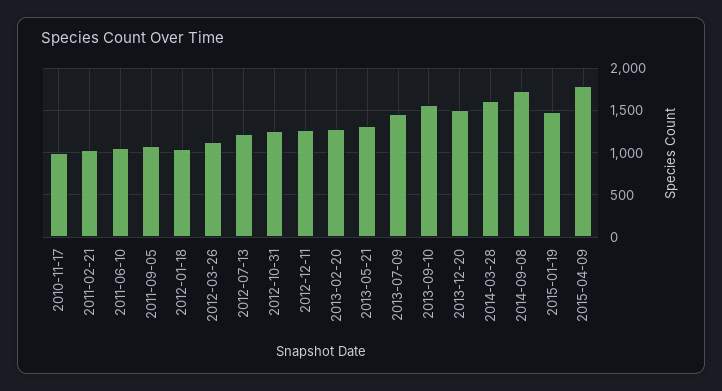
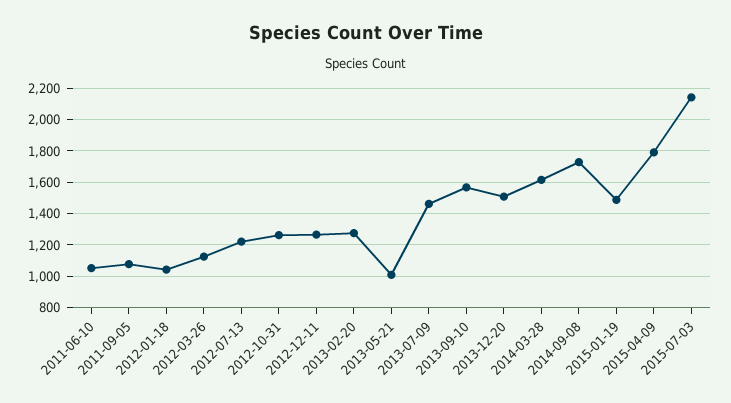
2010-11-17: 1000 -> none
2011-02-21: 1000 -> none
2013-05-21: 1300 -> 1000
2015-07-03: none -> 2150

